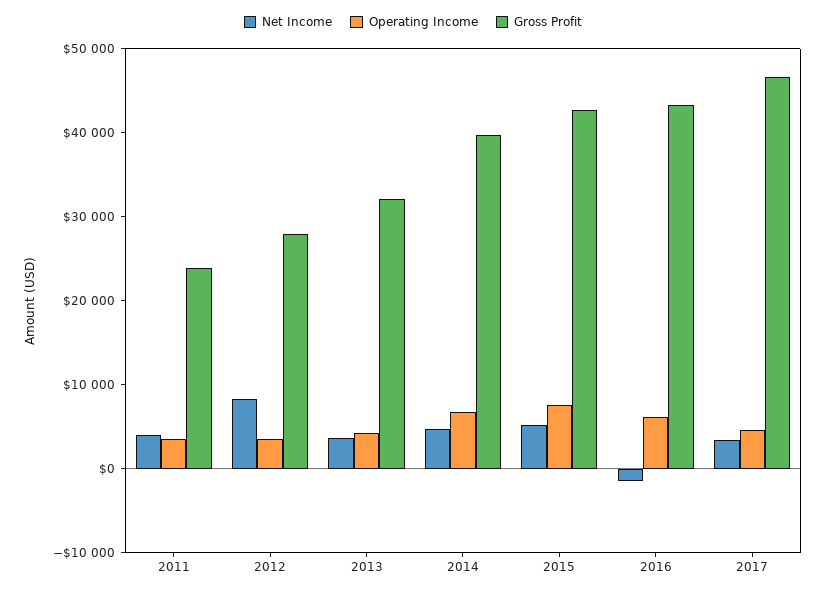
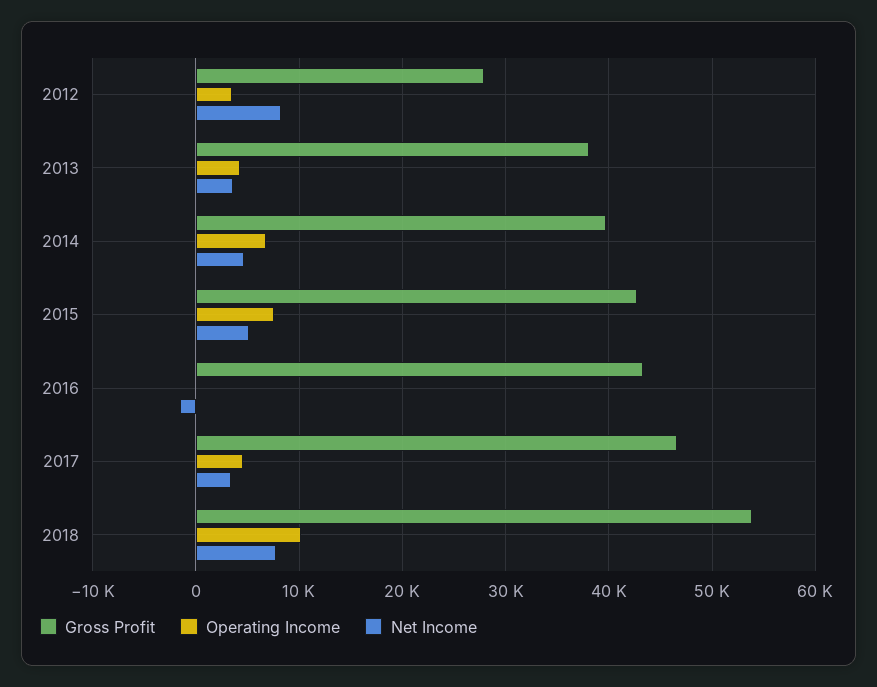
Net Income, 2011: 4000 -> none
Operating Income, 2011: 4000 -> none
Gross Profit, 2011: 24000 -> none
Gross Profit, 2013: 32000 -> 38000
Operating Income, 2016: 6000 -> 0
Gross Profit, 2018: none -> 54000
Operating Income, 2018: none -> 10000
Net Income, 2018: none -> 8000

